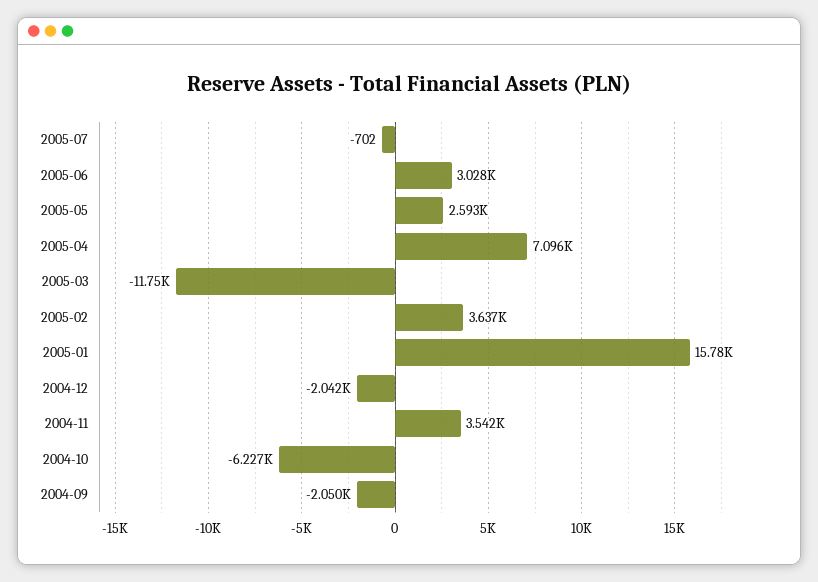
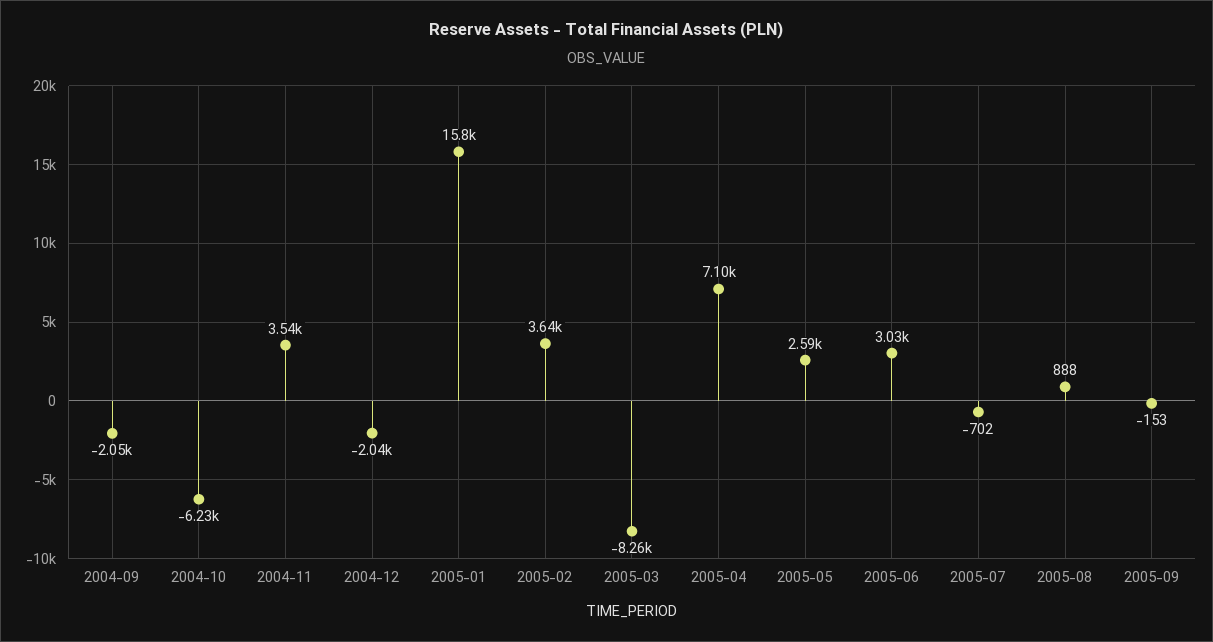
2005-03: -11750 -> -8260
2005-08: none -> 888
2005-09: none -> -153

